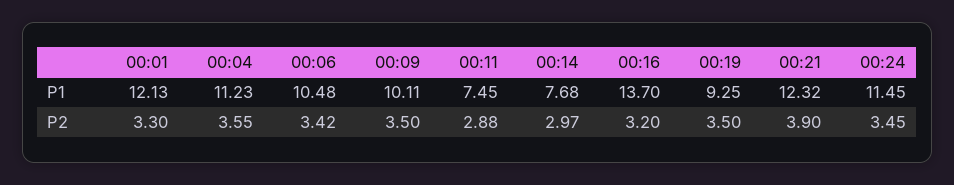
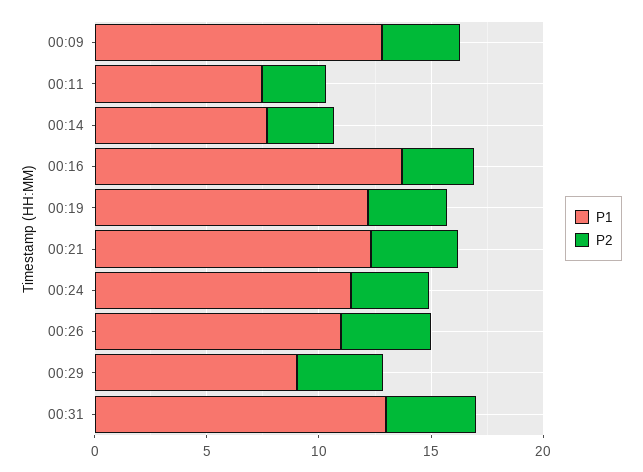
P1, 00:01: 12.13 -> none
P1, 00:04: 11.23 -> none
P1, 00:06: 10.48 -> none
P1, 00:09: 10.11 -> 13
P1, 00:19: 9.25 -> 12
P2, 00:01: 3.3 -> none
P2, 00:04: 3.55 -> none
P2, 00:06: 3.42 -> none
P1, 00:26: none -> 11
P2, 00:26: none -> 4
P1, 00:29: none -> 9
P2, 00:29: none -> 4
P1, 00:31: none -> 13
P2, 00:31: none -> 4

